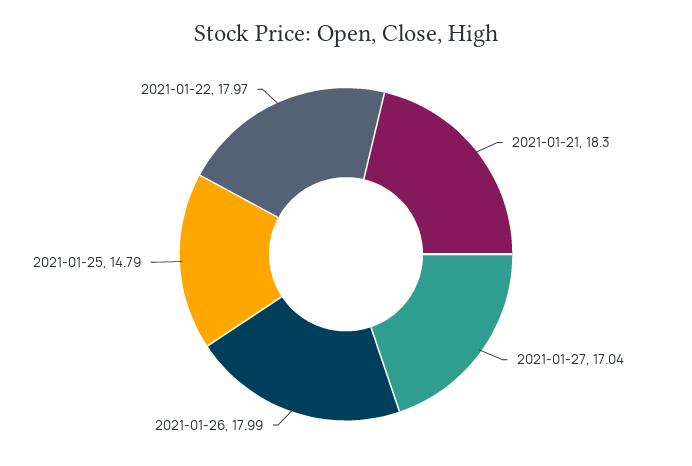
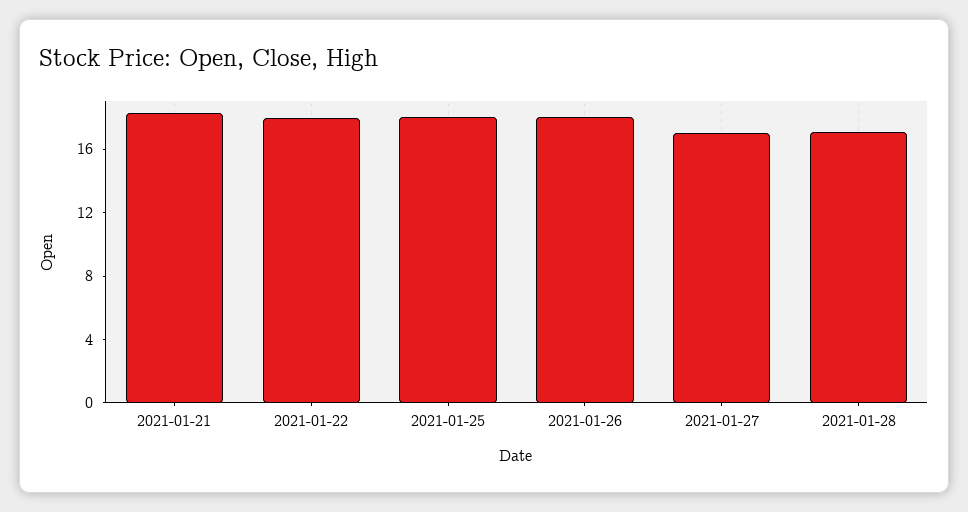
2021-01-25: 14.79 -> 18
2021-01-28: none -> 17

